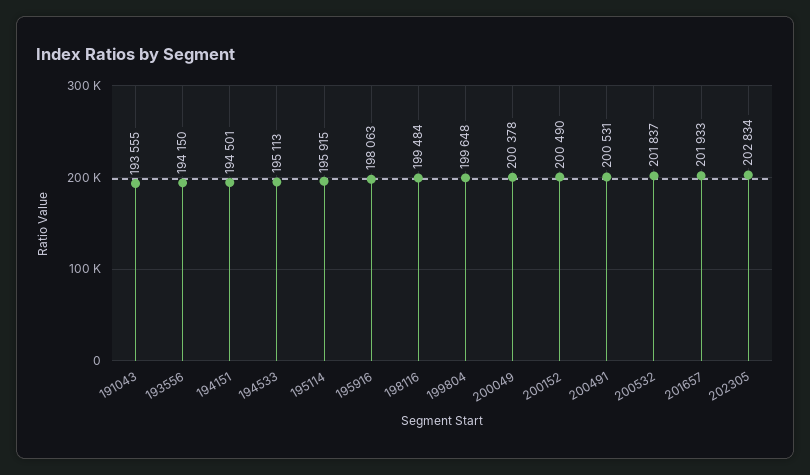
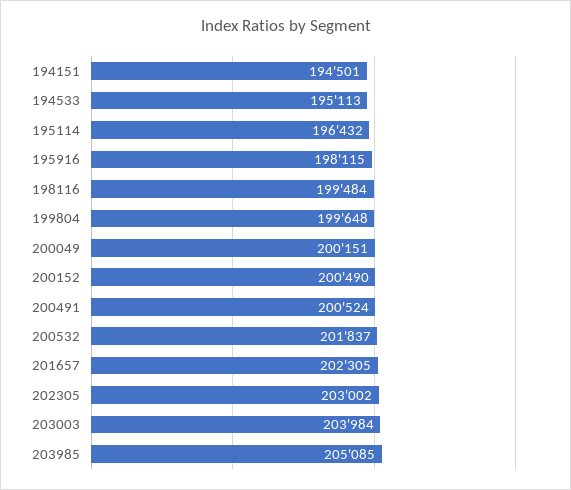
191043: 193555 -> none
193556: 194150 -> none
195114: 195915 -> 196432
195916: 198063 -> 198115
200049: 200378 -> 200151
200491: 200531 -> 200524
201657: 201933 -> 202305
202305: 202834 -> 203002
203003: none -> 203984
203985: none -> 205085

